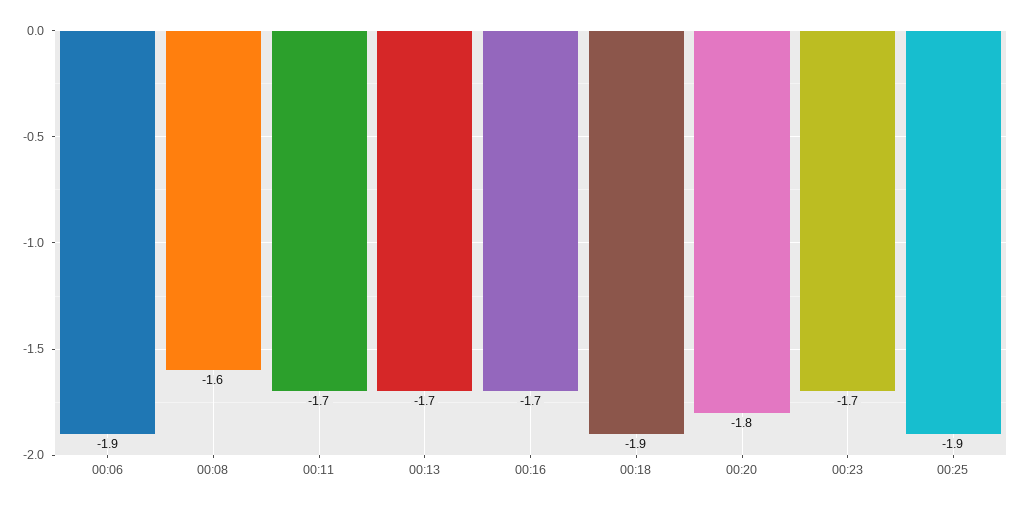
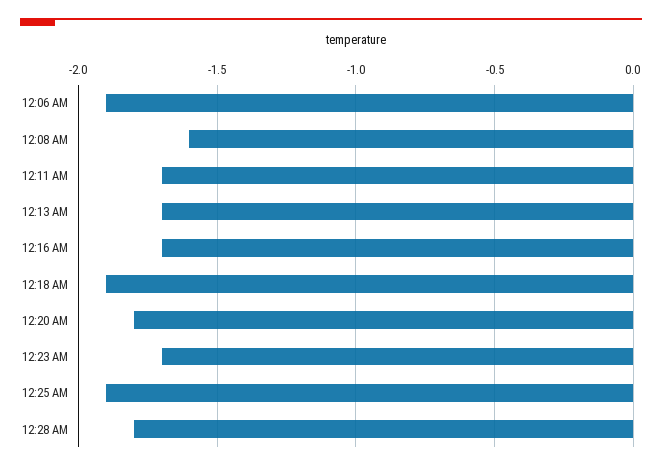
12:28 AM: none -> -1.8

